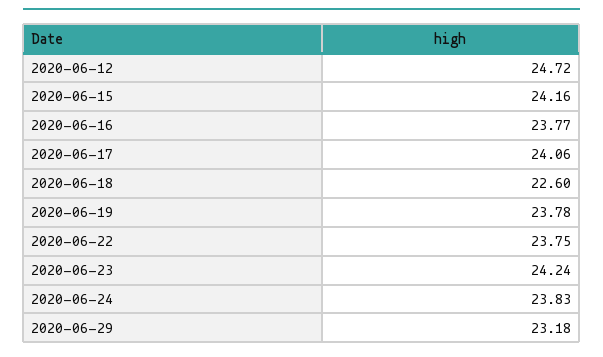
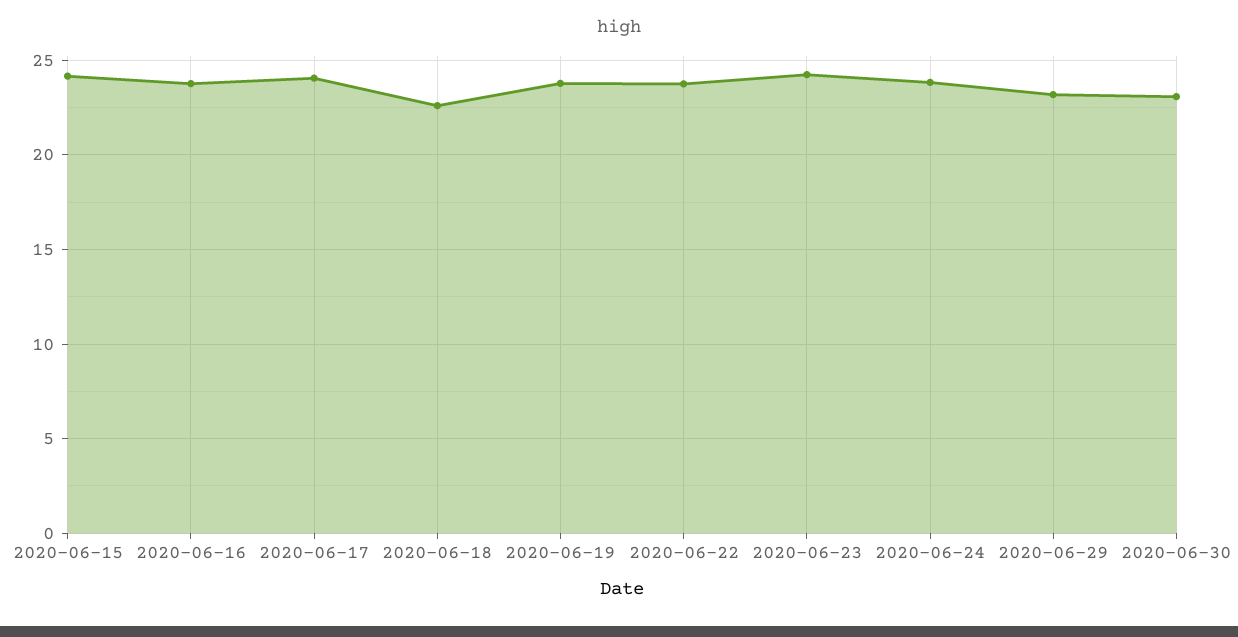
2020-06-12: 24.72 -> none
2020-06-30: none -> 23

